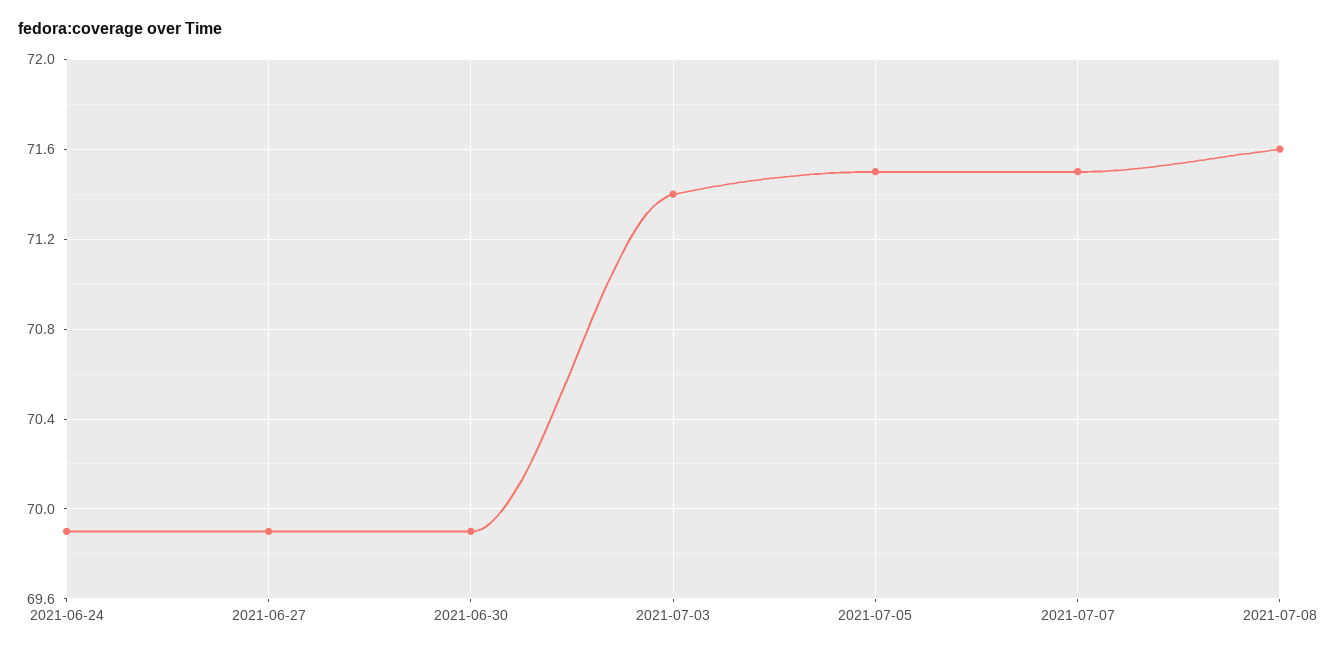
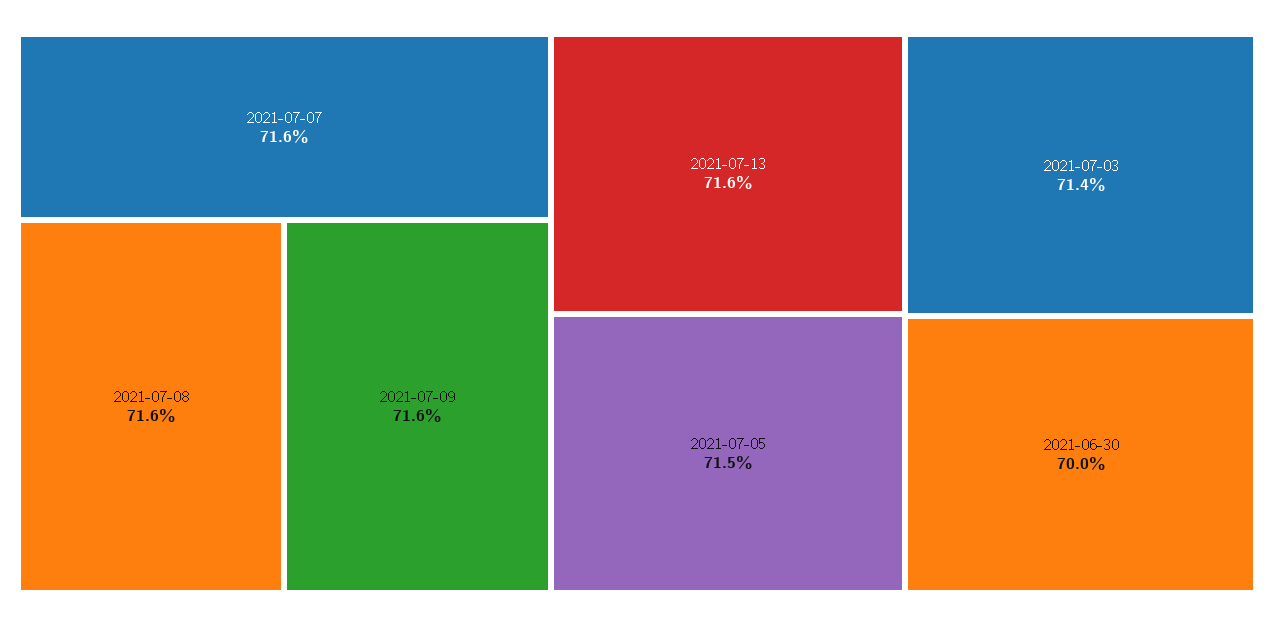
2021-06-24: 69.9 -> none
2021-06-27: 69.9 -> none
2021-06-30: 69.9 -> 70
2021-07-07: 71.5 -> 71.6
2021-07-09: none -> 71.6
2021-07-13: none -> 71.6

